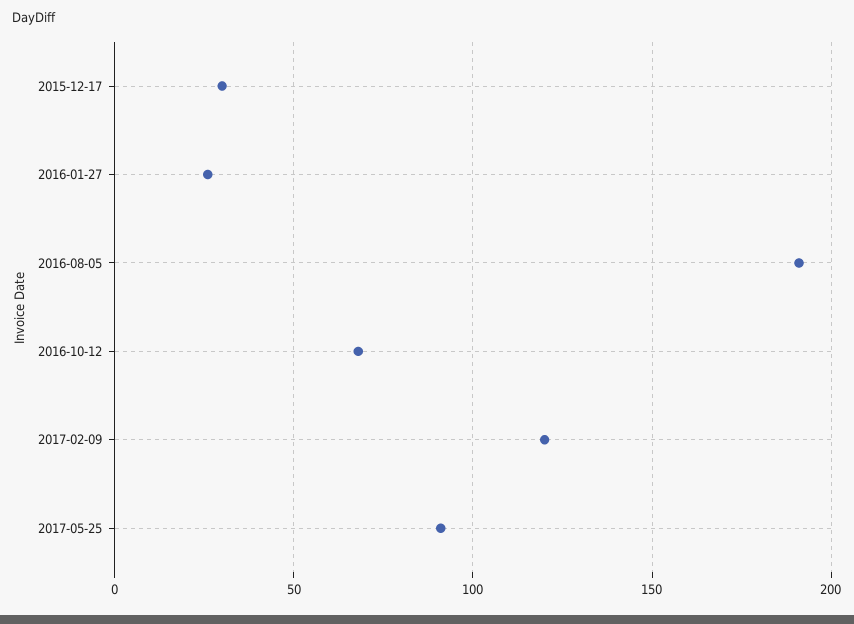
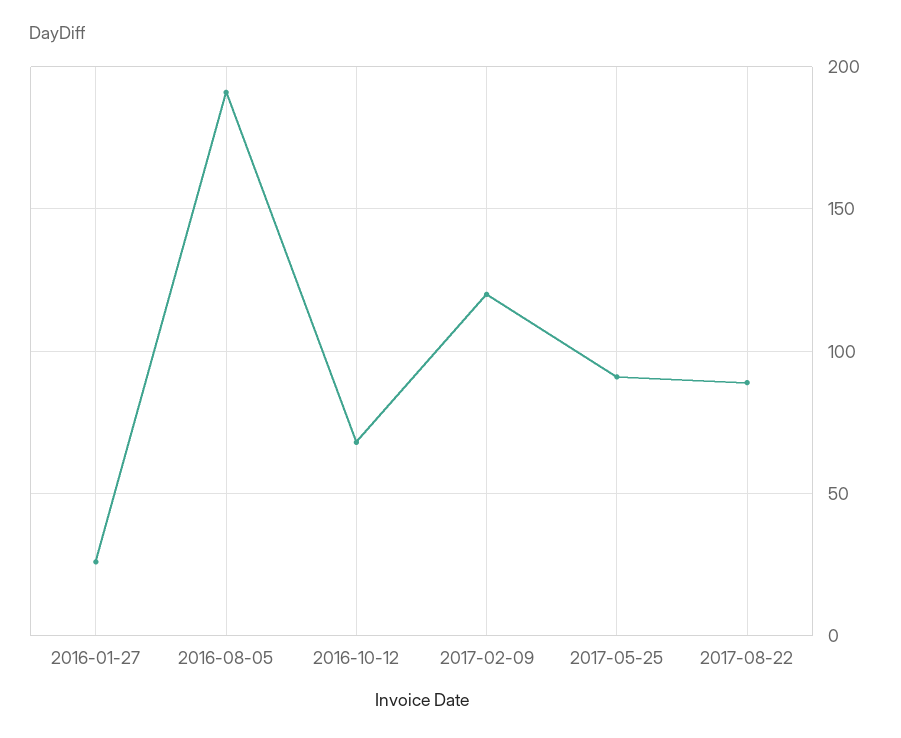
2015-12-17: 30 -> none
2017-08-22: none -> 90

